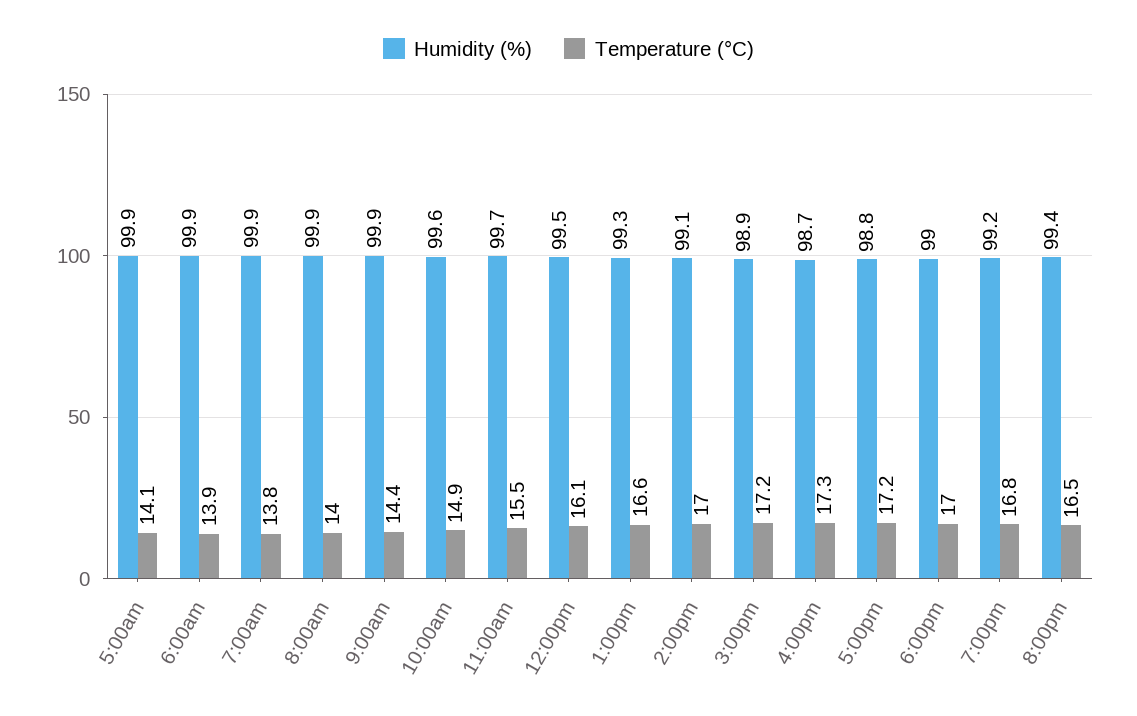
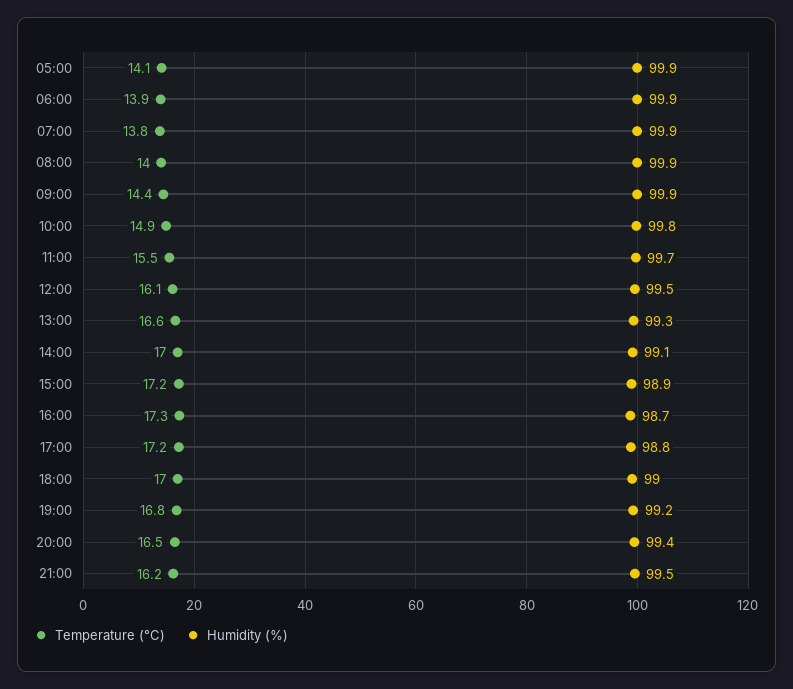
Humidity (%), 10:00am: 99.6 -> 99.8
Temperature (°C), 21:00: none -> 16.2
Humidity (%), 21:00: none -> 99.5

